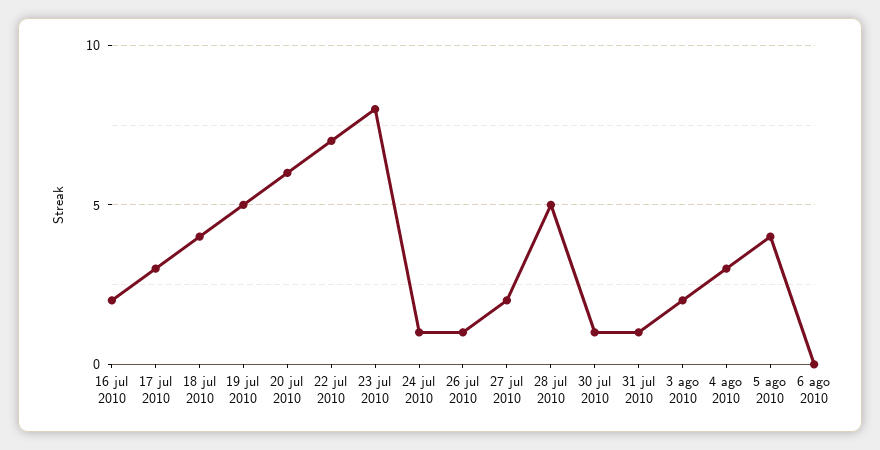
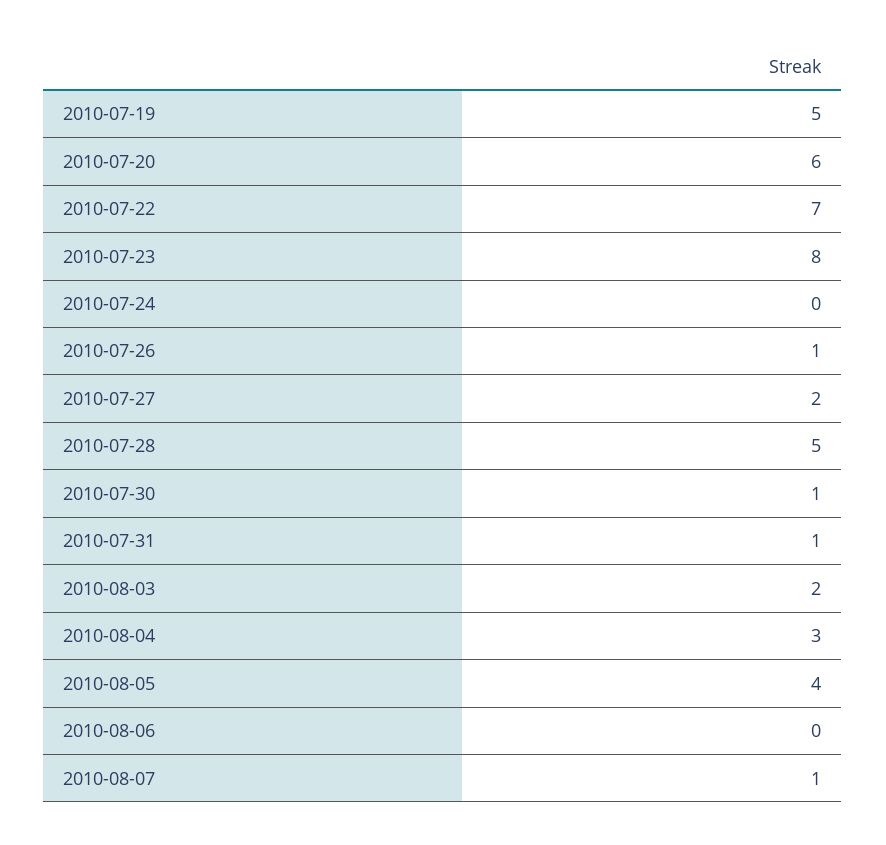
16 jul 2010: 2 -> none
17 jul 2010: 3 -> none
18 jul 2010: 4 -> none
24 jul 2010: 1 -> 0
2010-08-07: none -> 1

